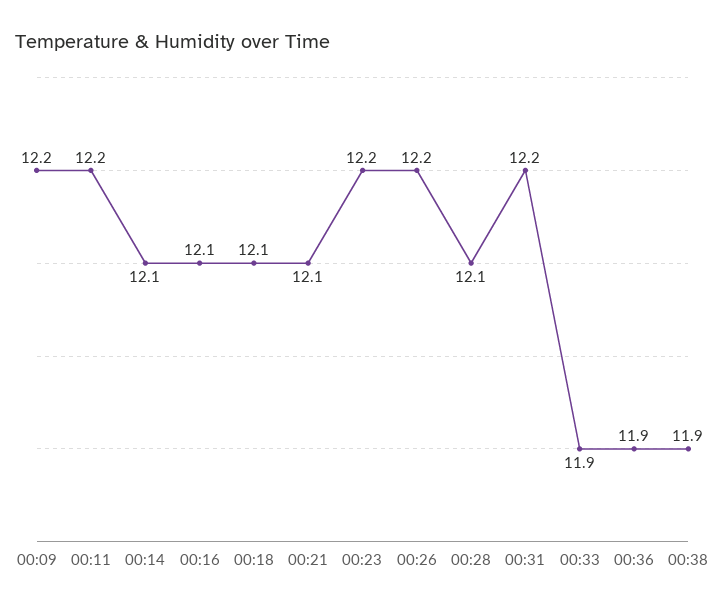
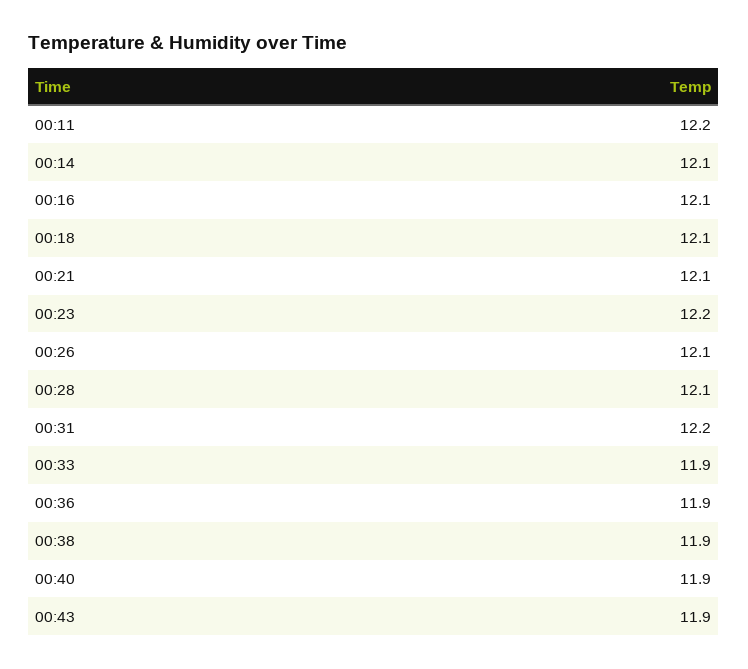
00:09: 12.2 -> none
00:26: 12.2 -> 12.1
00:40: none -> 11.9
00:43: none -> 11.9

